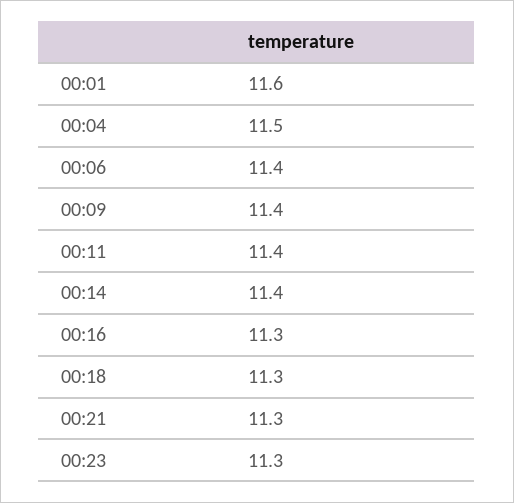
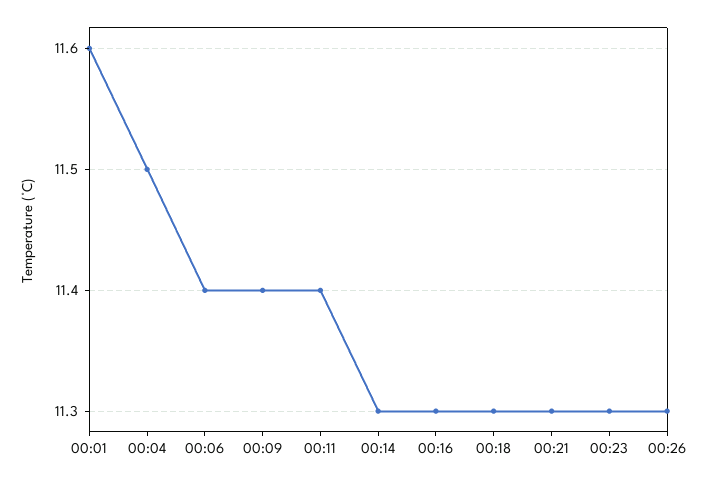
00:14: 11.4 -> 11.3
00:26: none -> 11.3

